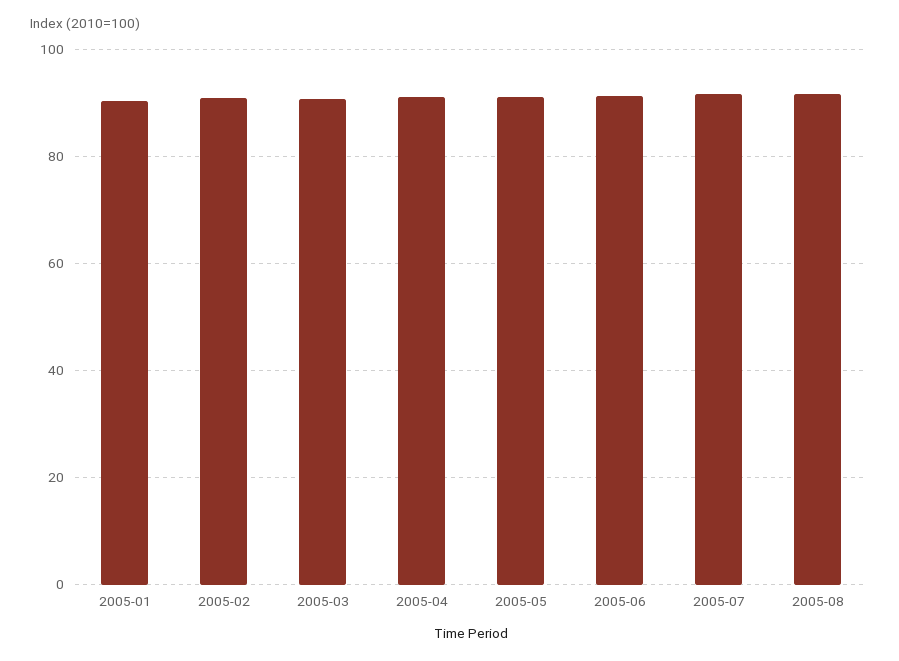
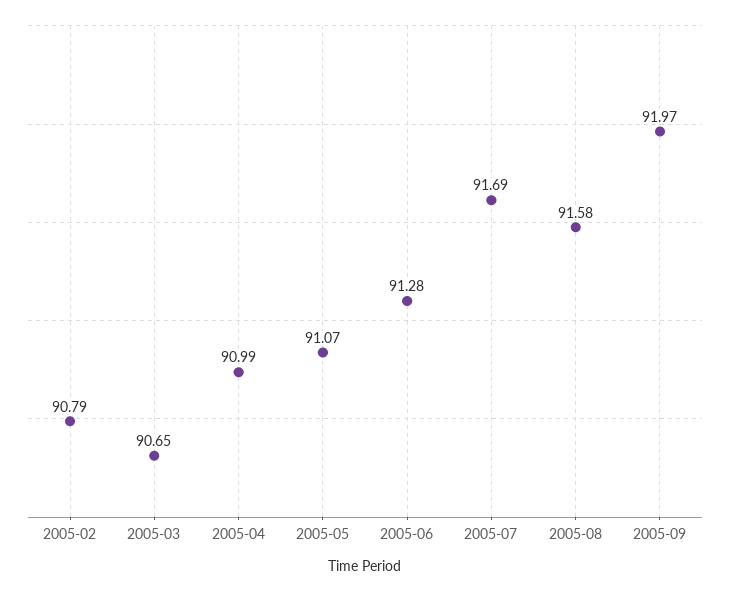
2005-01: 90 -> none
2005-09: none -> 91.97

